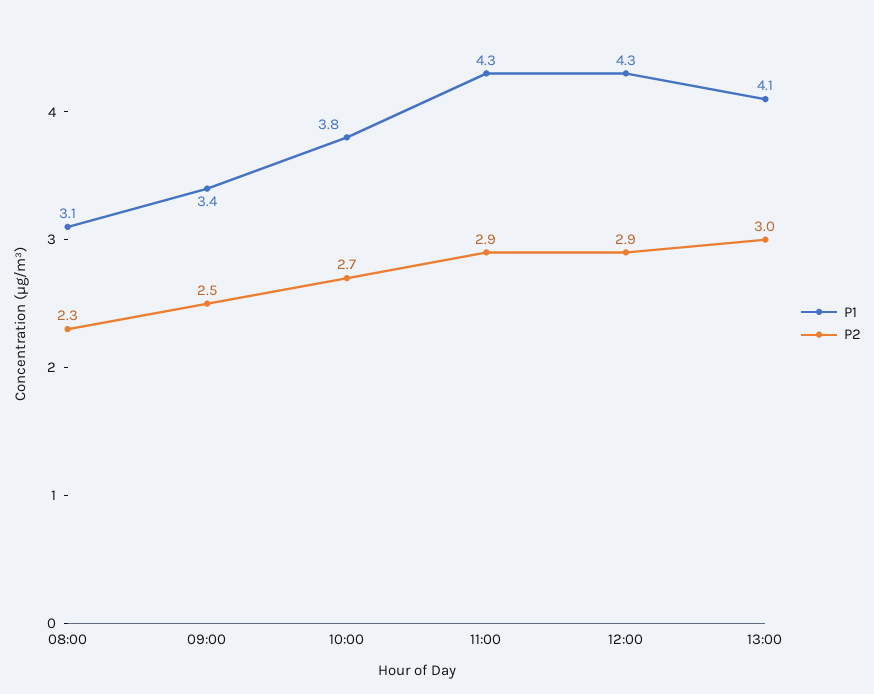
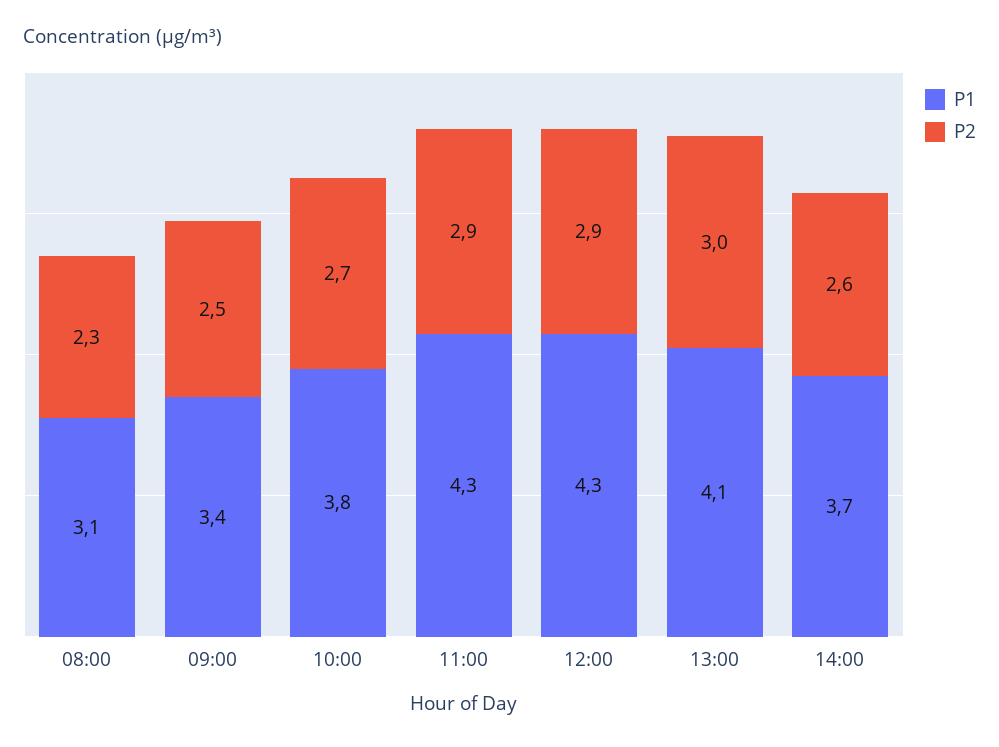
P1, 14:00: none -> 3.7
P2, 14:00: none -> 2.6

